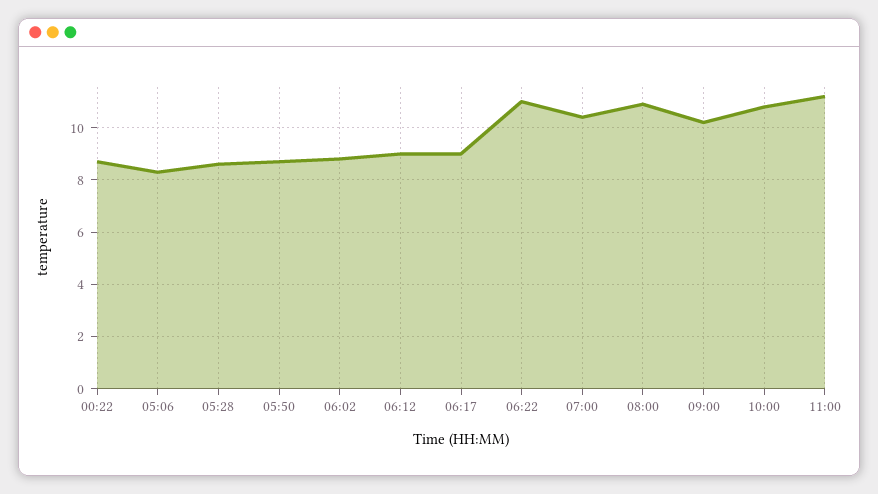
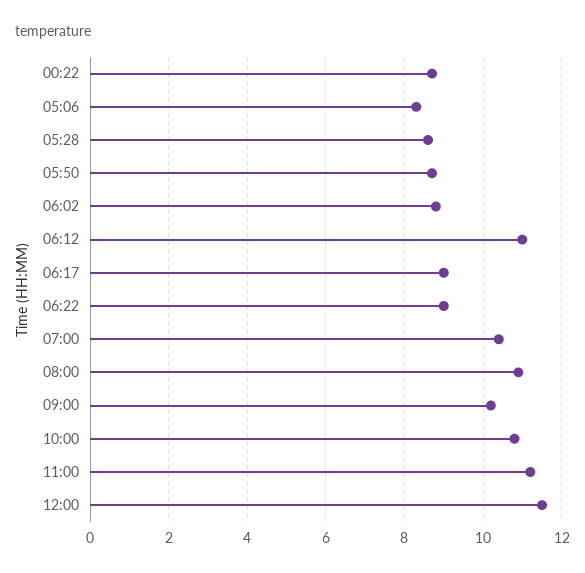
06:12: 9 -> 11
06:22: 11 -> 9
12:00: none -> 11.5

